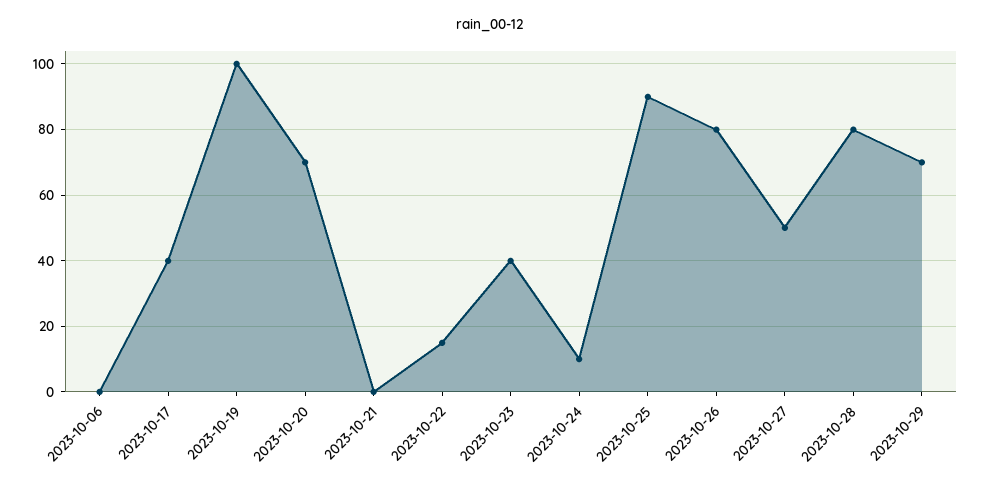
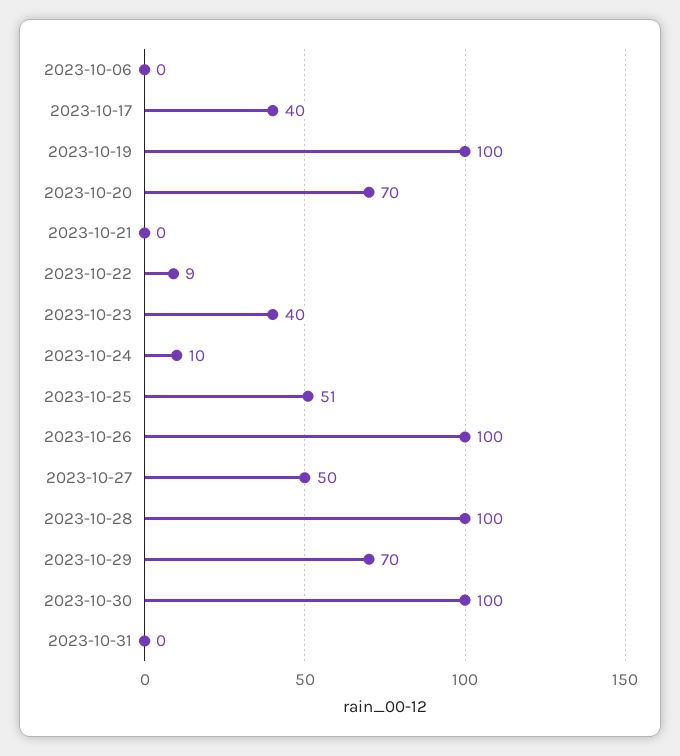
2023-10-22: 15 -> 9
2023-10-25: 90 -> 51
2023-10-26: 80 -> 100
2023-10-28: 80 -> 100
2023-10-30: none -> 100
2023-10-31: none -> 0

